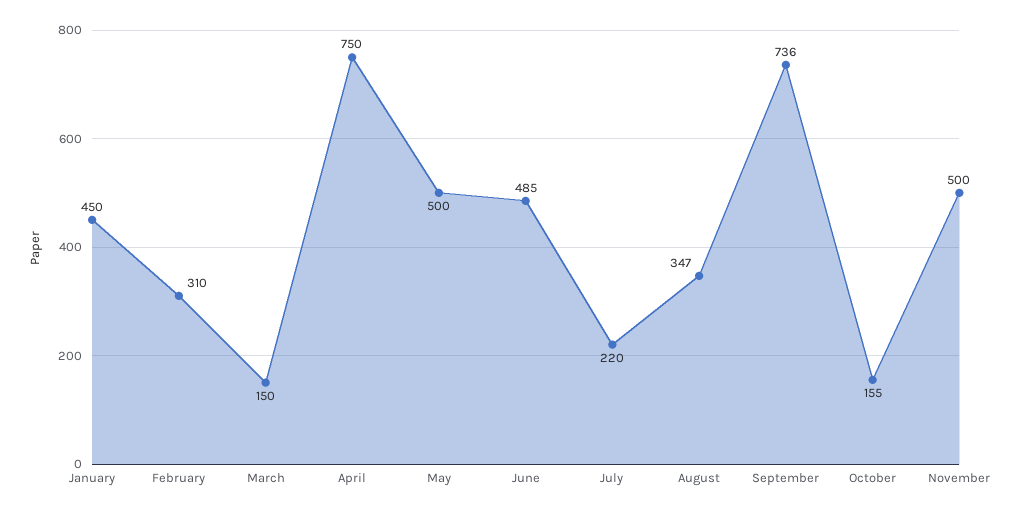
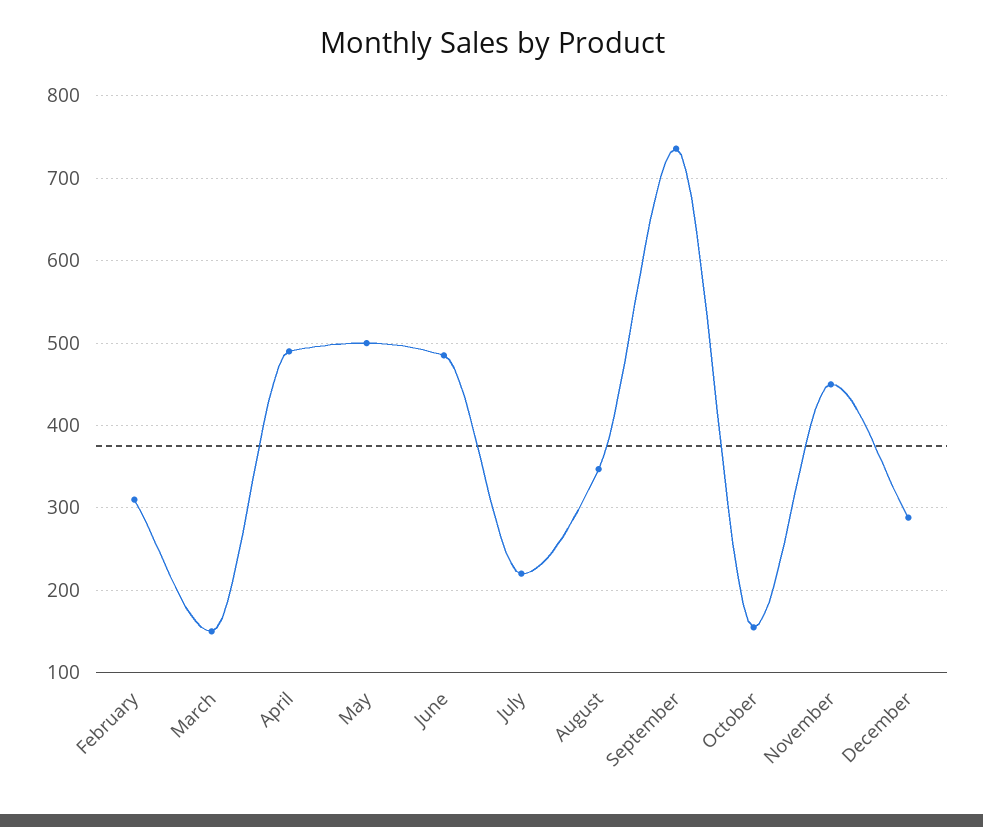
January: 450 -> none
April: 750 -> 490
November: 500 -> 450
December: none -> 290

